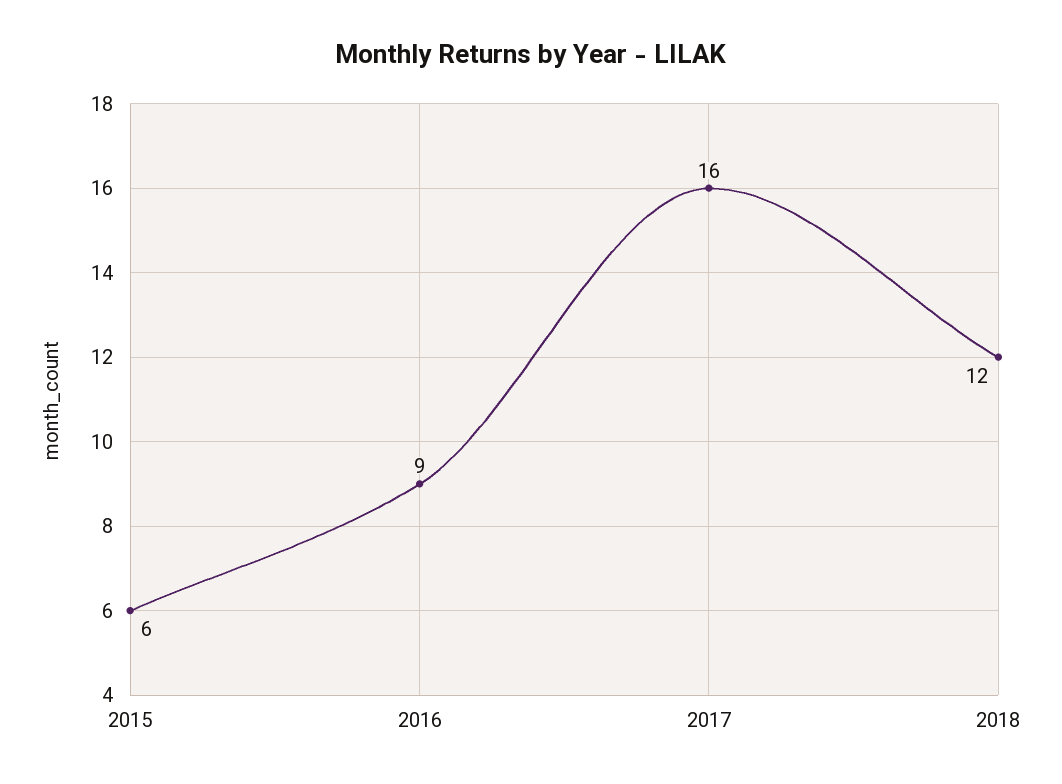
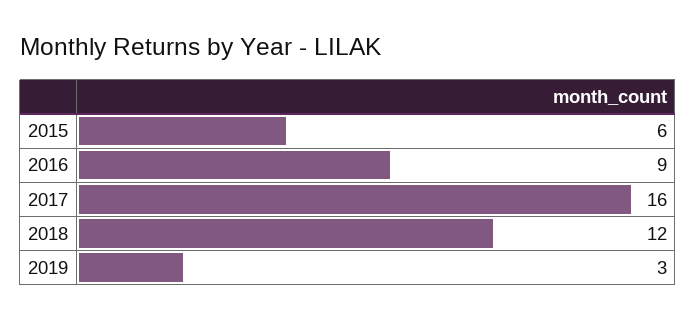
2019: none -> 3

